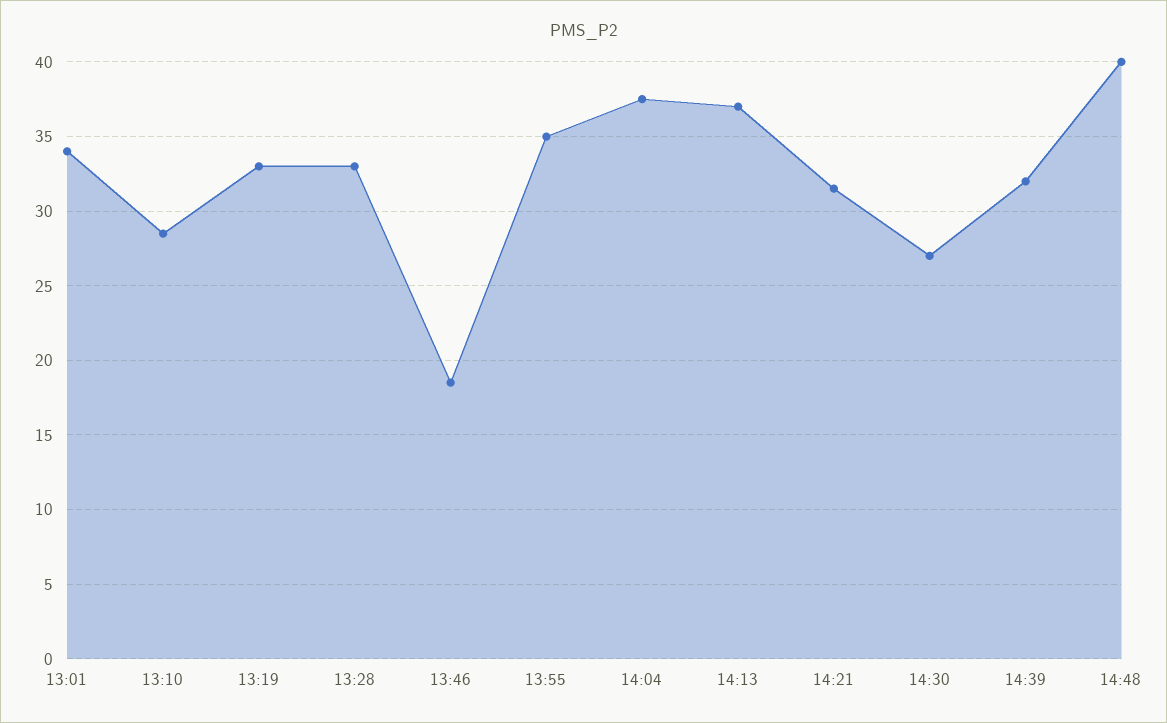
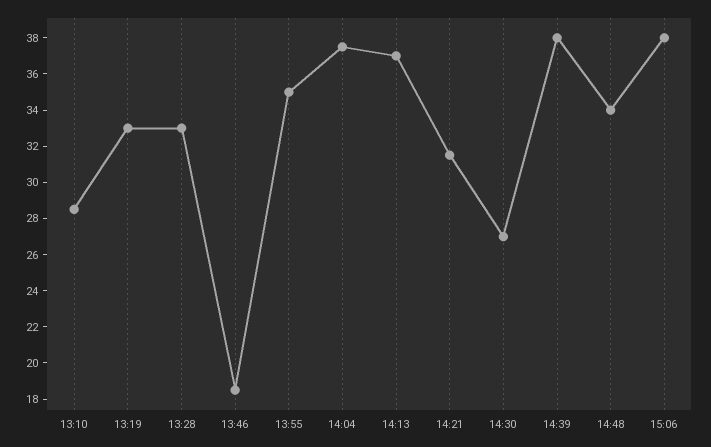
13:01: 34 -> none
14:39: 32 -> 38
14:48: 40 -> 34
15:06: none -> 38

